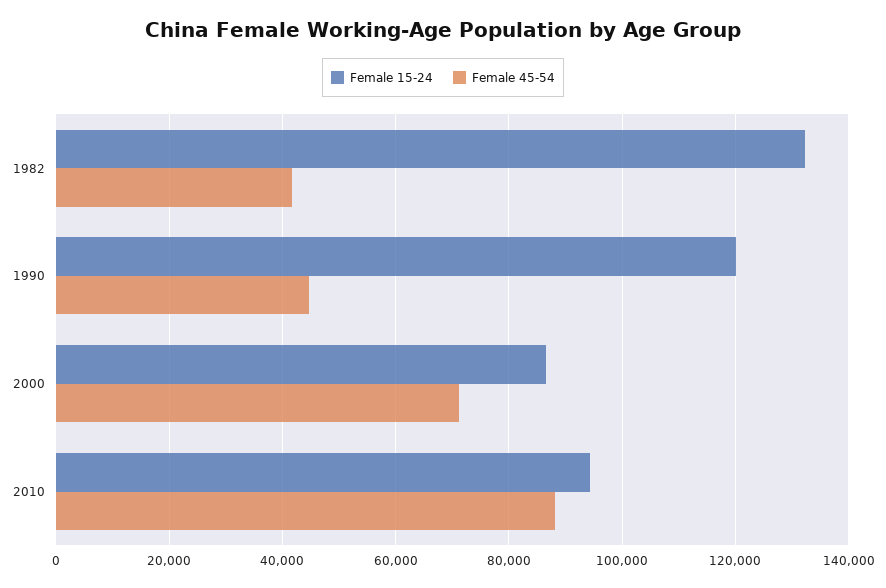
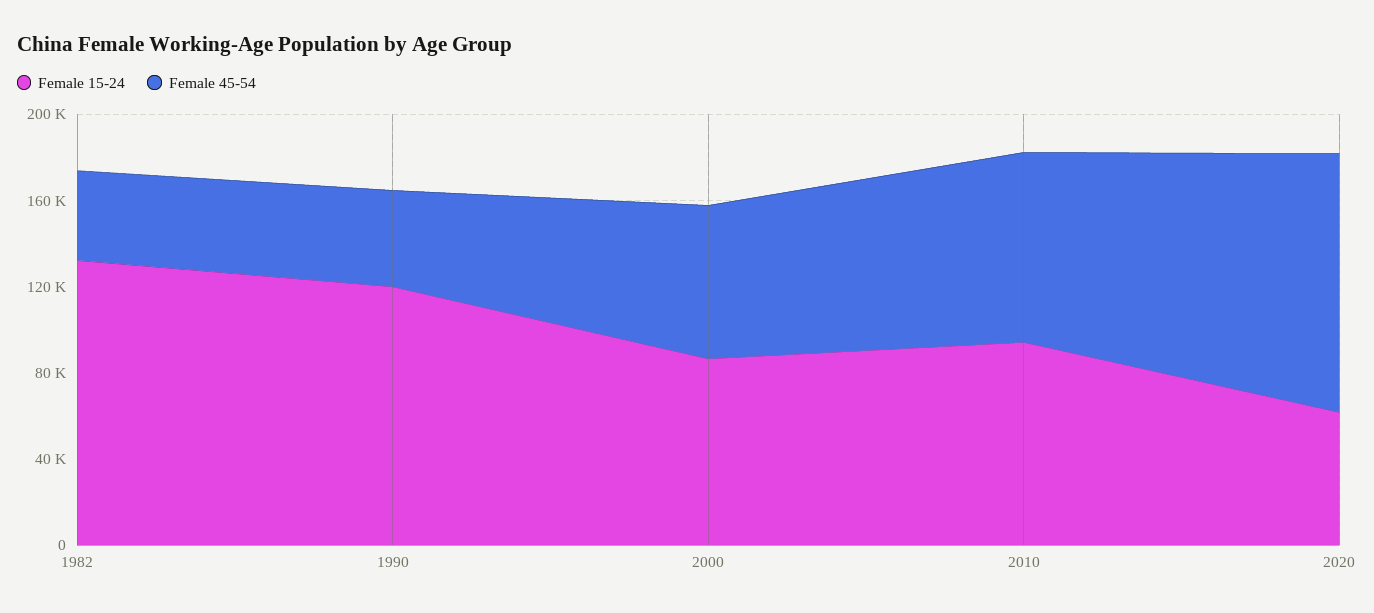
Female 15-24, 2020: none -> 60000
Female 45-54, 2020: none -> 120000

